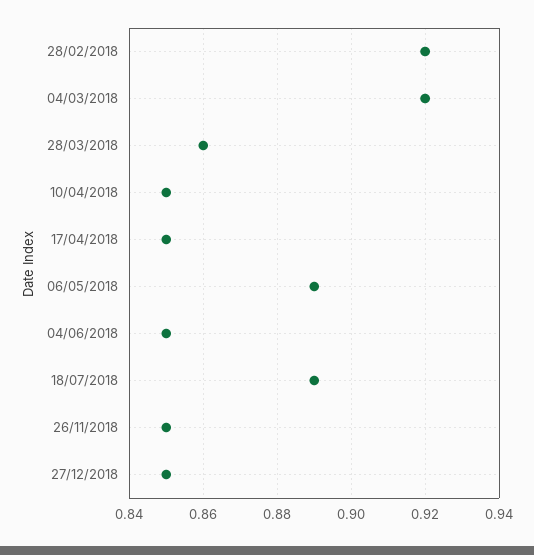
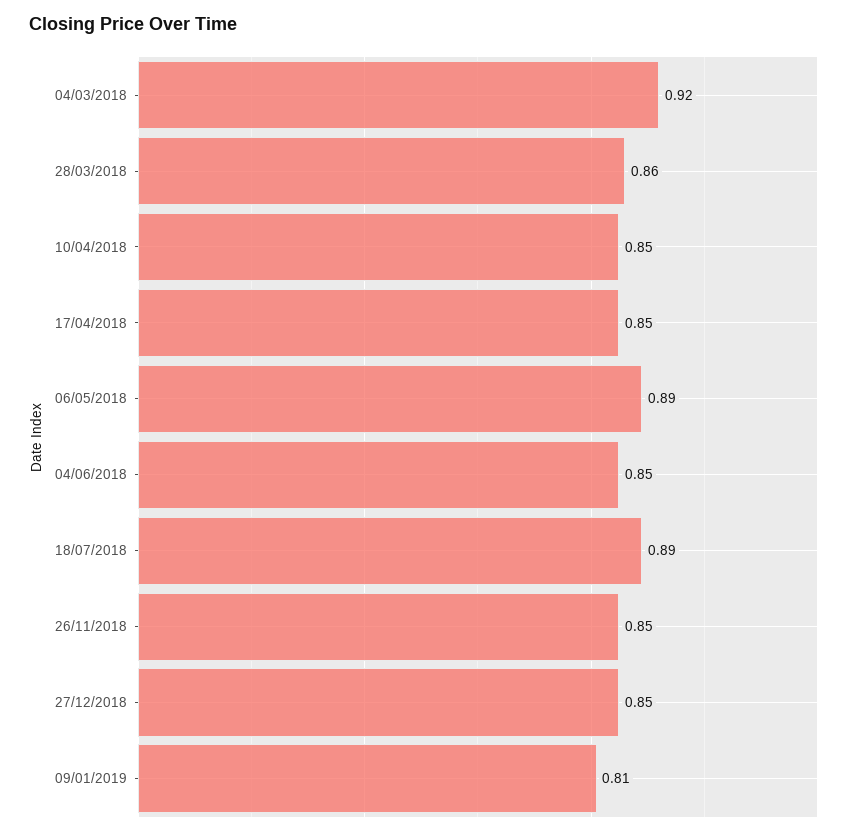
28/02/2018: 0.92 -> none
09/01/2019: none -> 0.81

